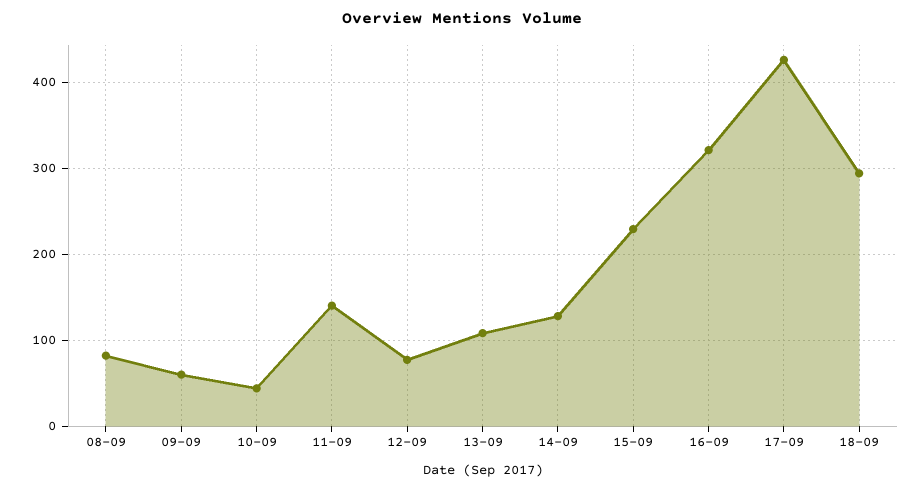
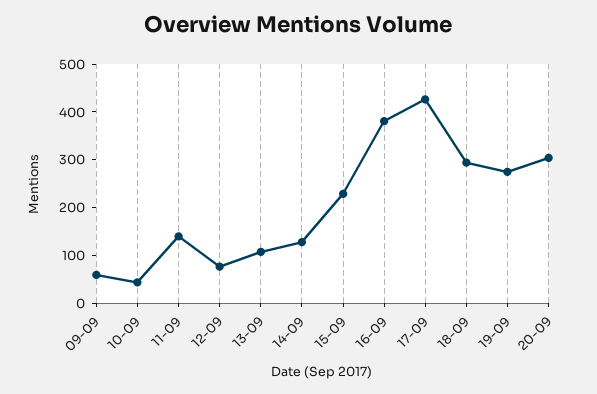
08-09: 80 -> none
16-09: 320 -> 380
19-09: none -> 280
20-09: none -> 300

